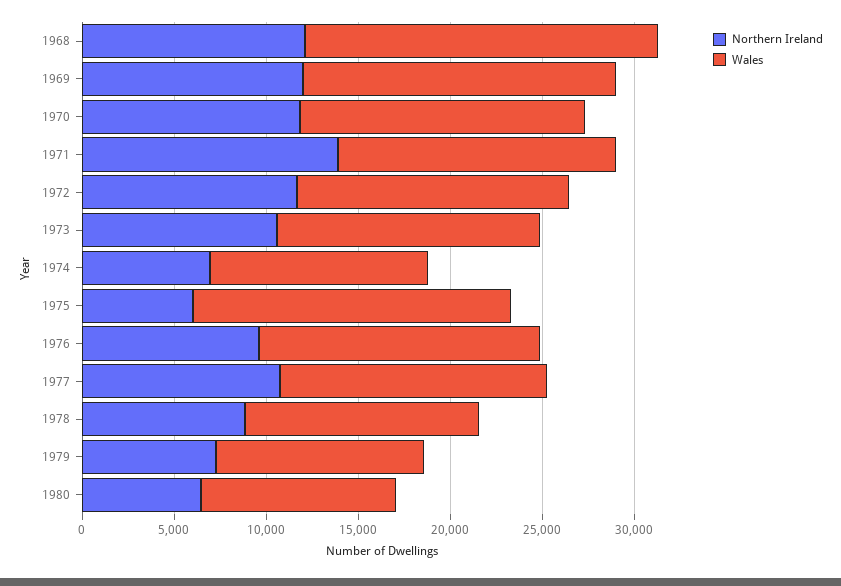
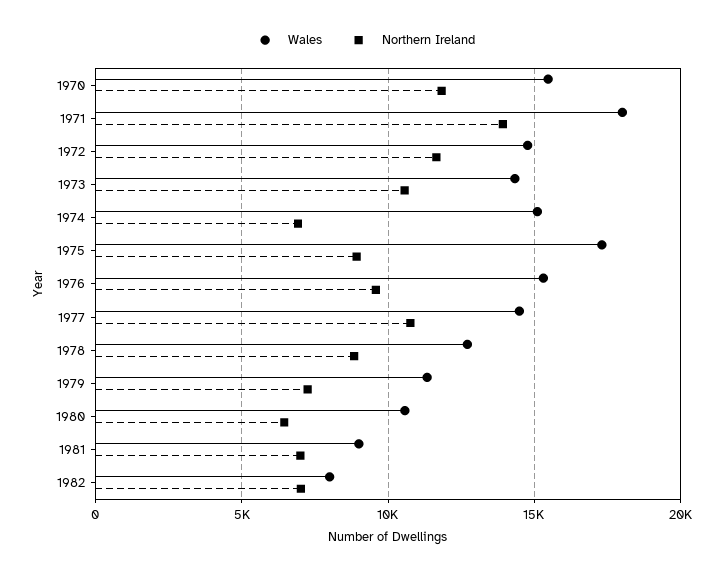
Northern Ireland, 1968: 12000 -> none
Wales, 1968: 19000 -> none
Northern Ireland, 1969: 12000 -> none
Wales, 1969: 17000 -> none
Wales, 1971: 15000 -> 18000
Wales, 1974: 12000 -> 15000
Northern Ireland, 1975: 6000 -> 9000
Wales, 1981: none -> 9000
Northern Ireland, 1981: none -> 7000
Wales, 1982: none -> 8000
Northern Ireland, 1982: none -> 7000

